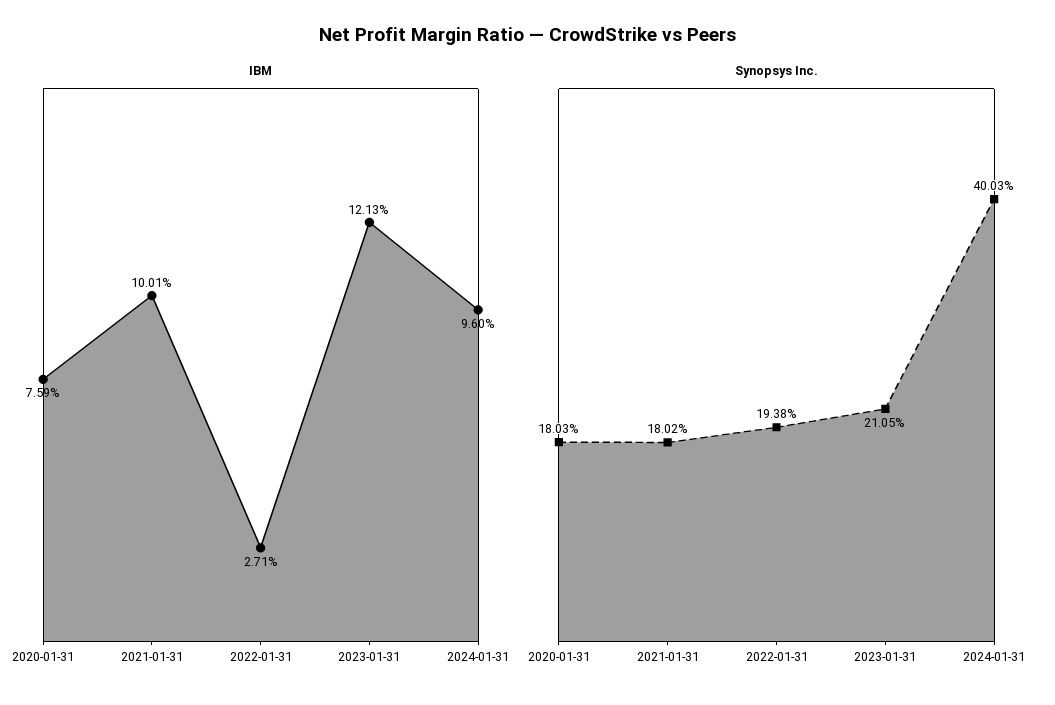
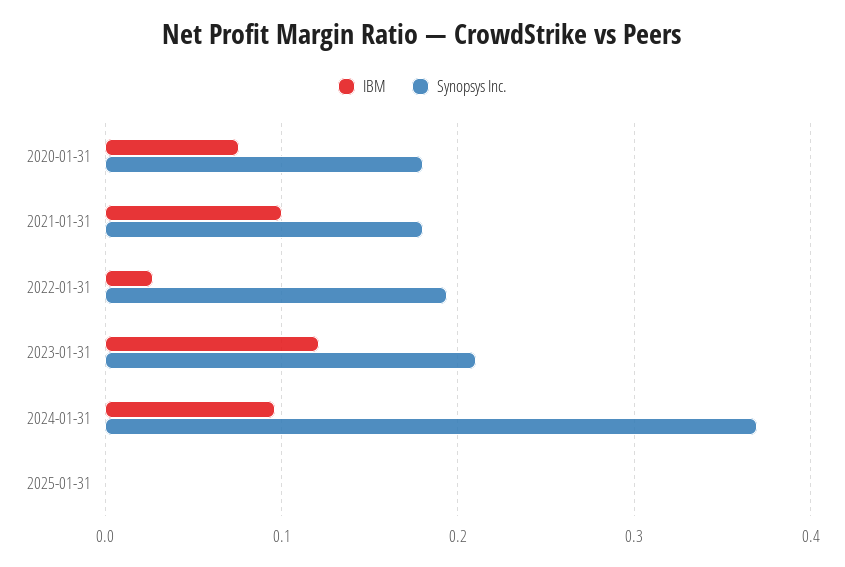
Synopsys Inc., 2024-01-31: 0.4003 -> 0.37
IBM, 2025-01-31: none -> 0
Synopsys Inc., 2025-01-31: none -> 0

